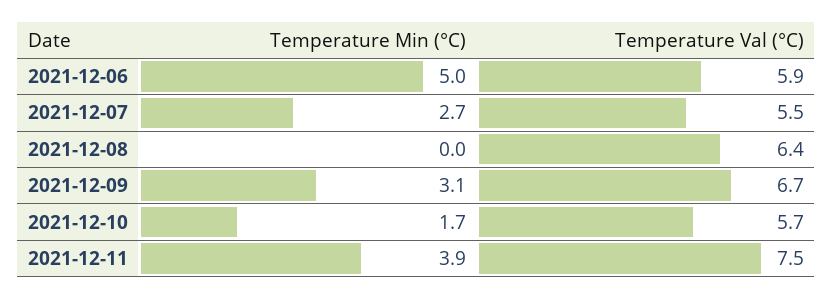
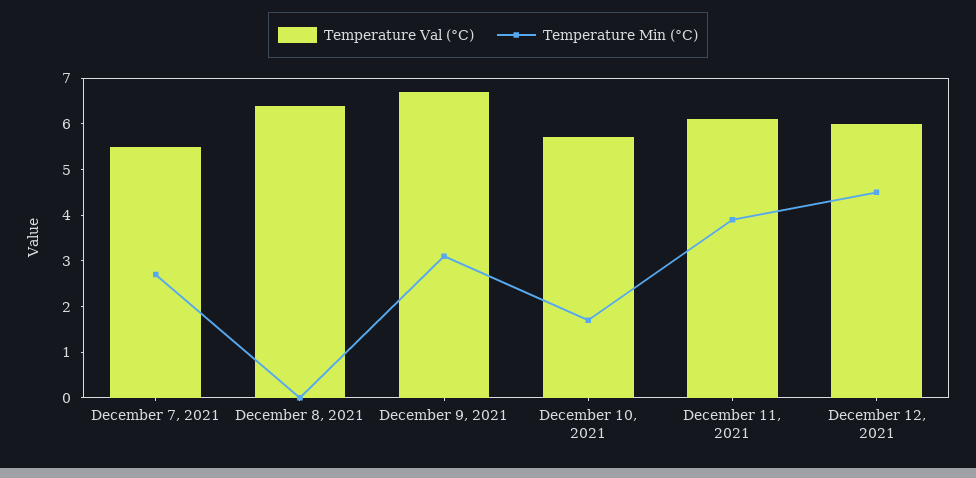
Temperature Min (°C), 2021-12-06: 5 -> none
Temperature Val (°C), 2021-12-06: 5.9 -> none
Temperature Val (°C), 2021-12-11: 7.5 -> 6
Temperature Val (°C), December 12, 2021: none -> 6
Temperature Min (°C), December 12, 2021: none -> 4.5

